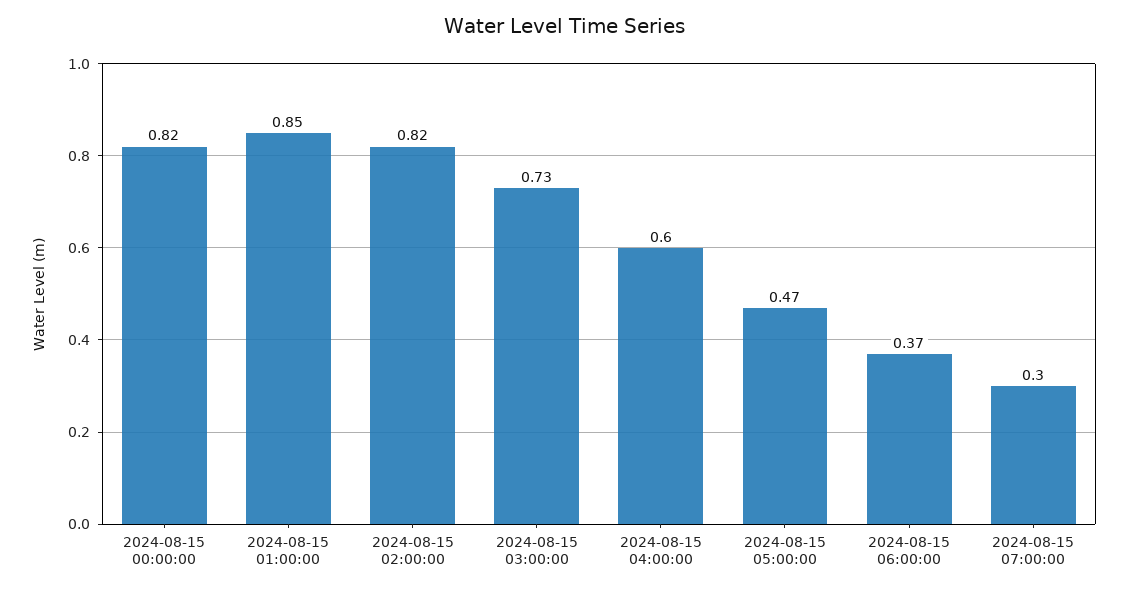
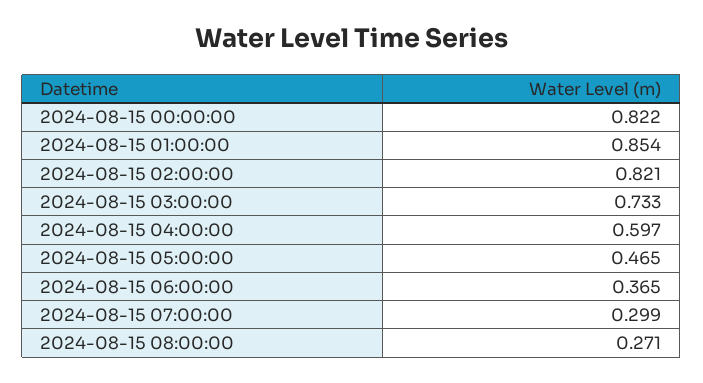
2024-08-15 08:00:00: none -> 0.271

